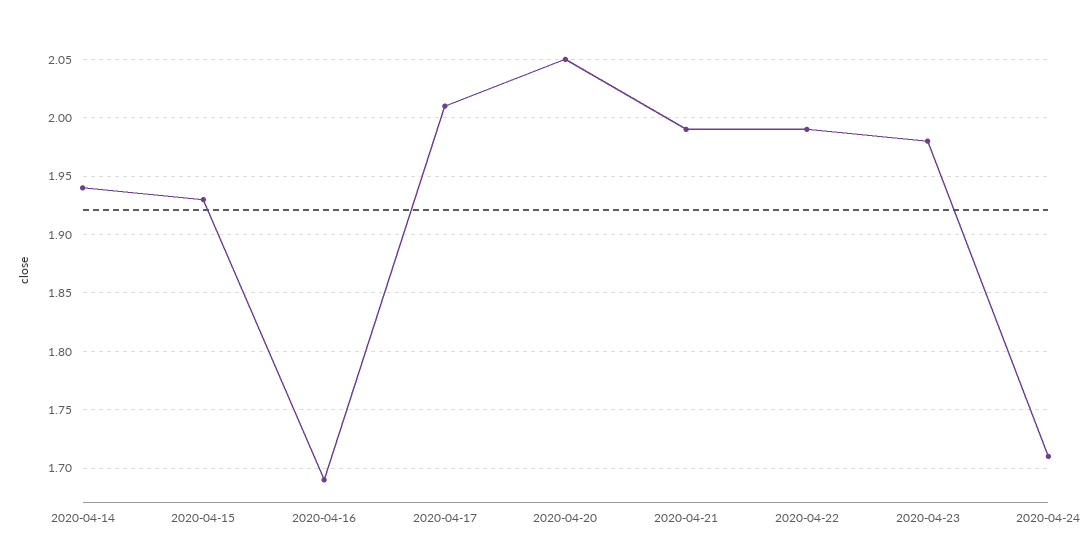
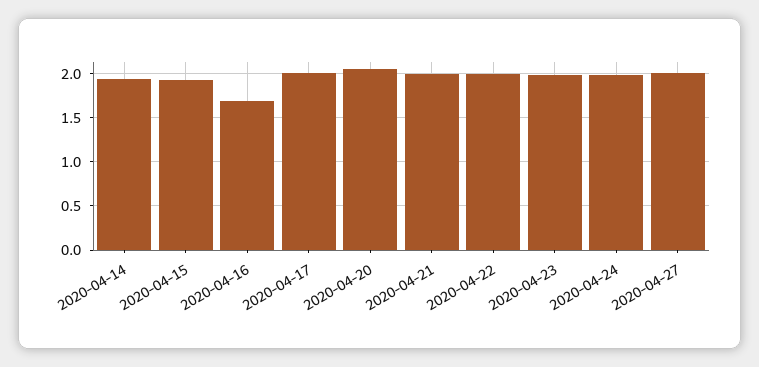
2020-04-24: 1.71 -> 2
2020-04-27: none -> 2

